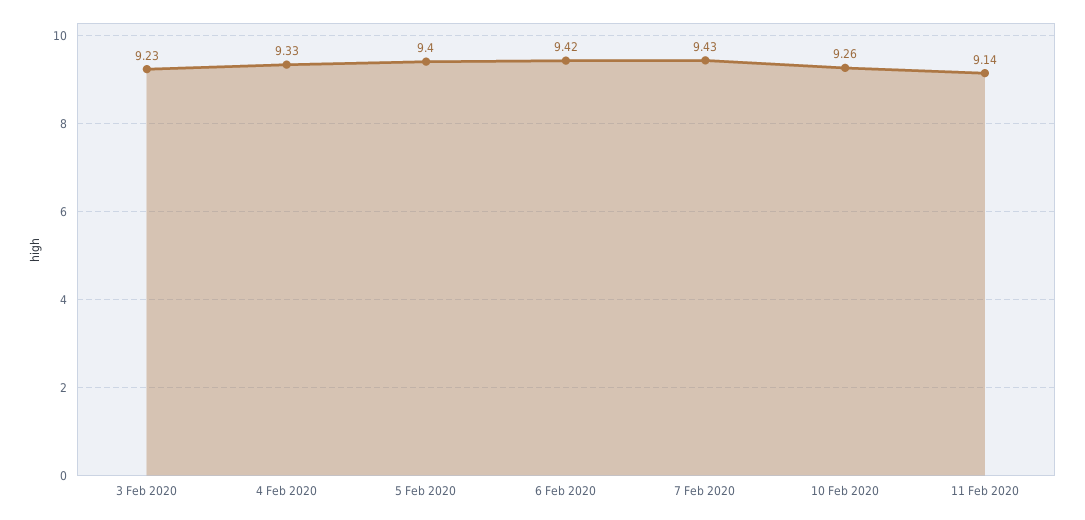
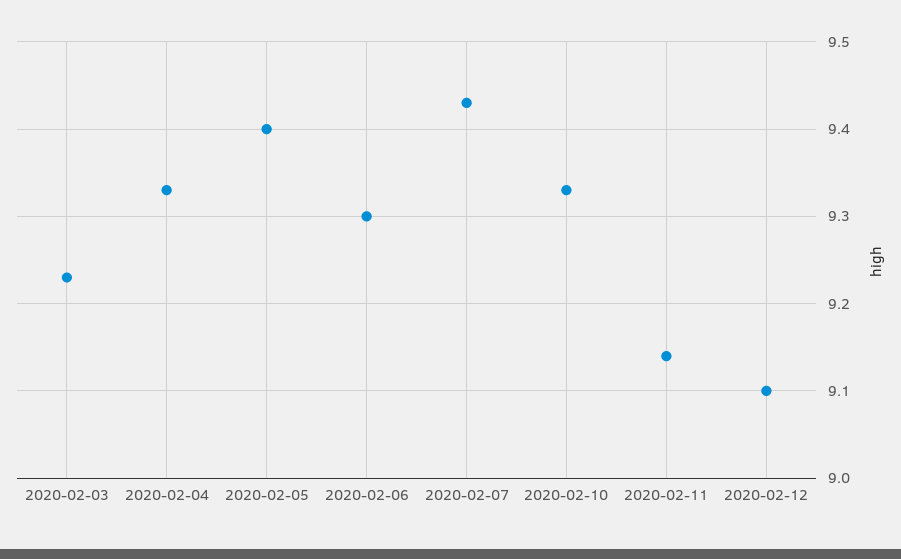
6 Feb 2020: 9.42 -> 9.3
10 Feb 2020: 9.26 -> 9.33
2020-02-12: none -> 9.1

